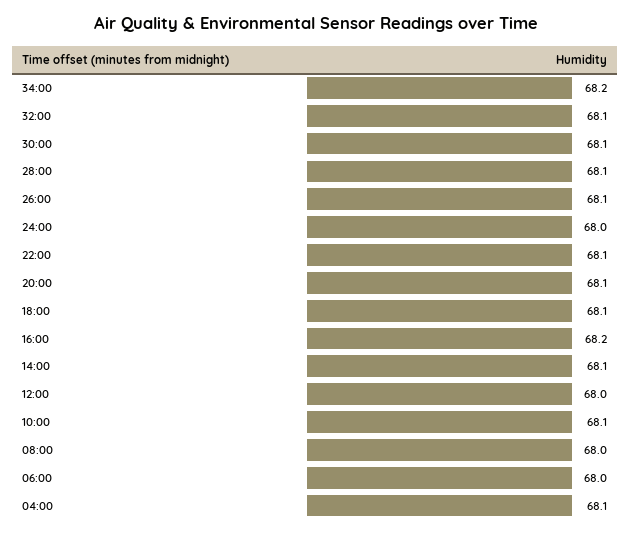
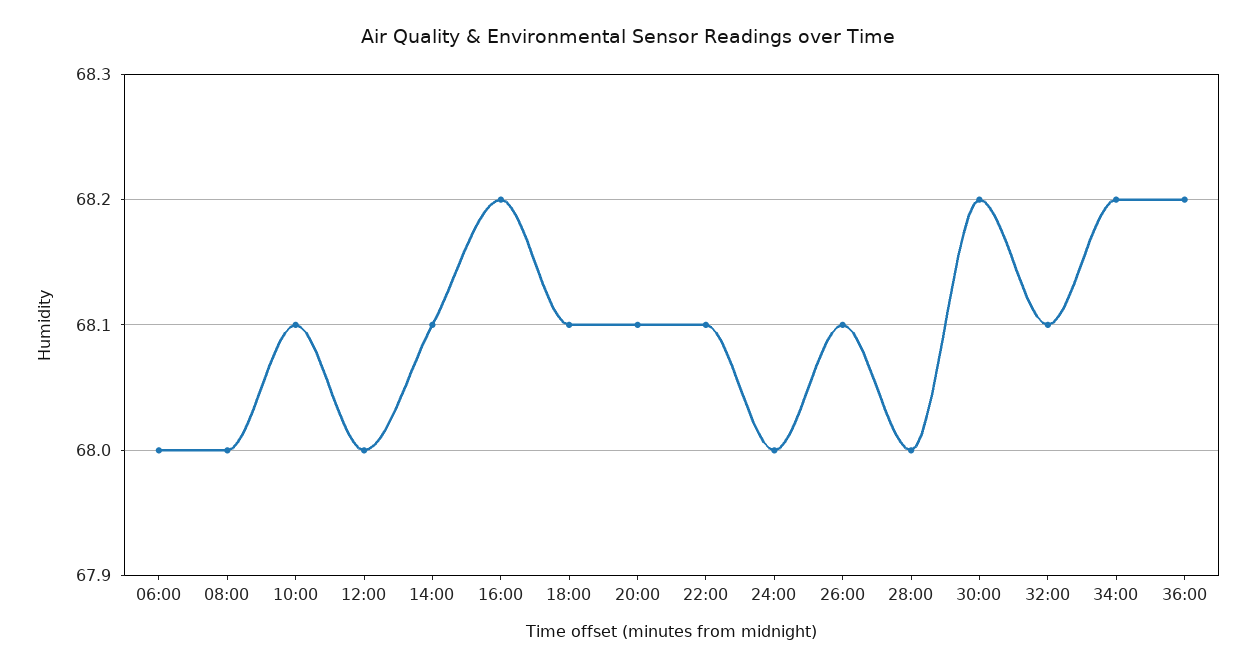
30:00: 68.1 -> 68.2
28:00: 68.1 -> 68
04:00: 68.1 -> none
36:00: none -> 68.2

